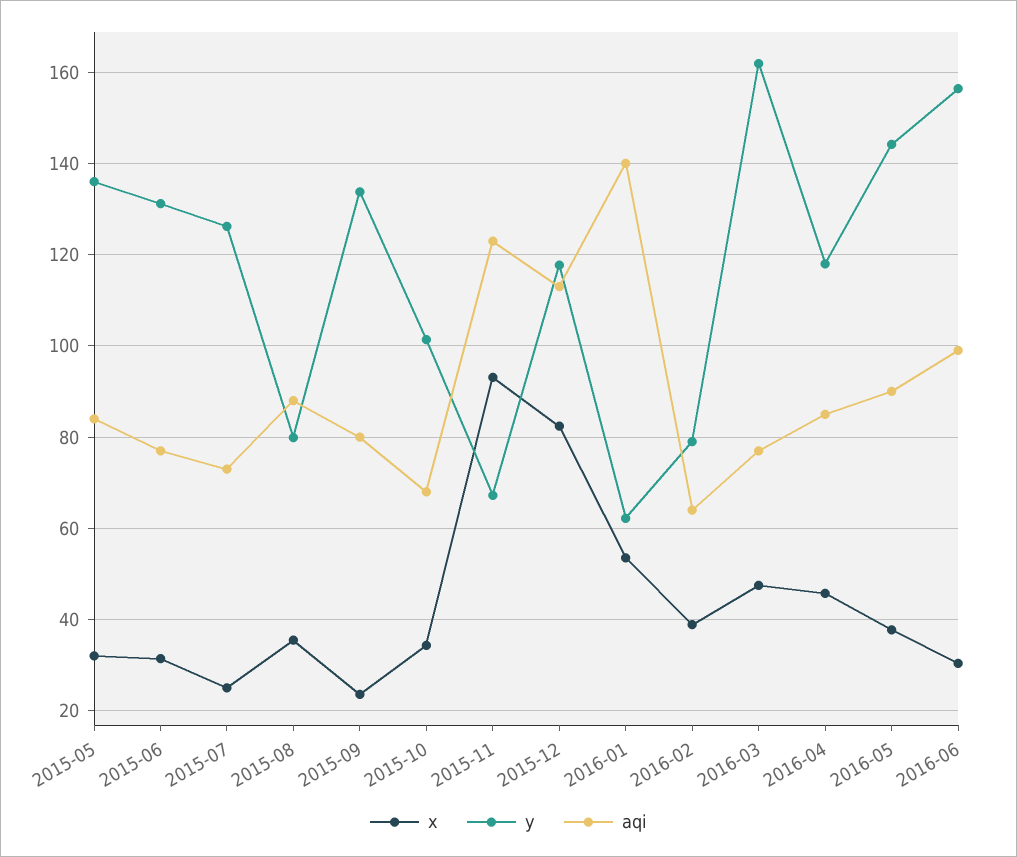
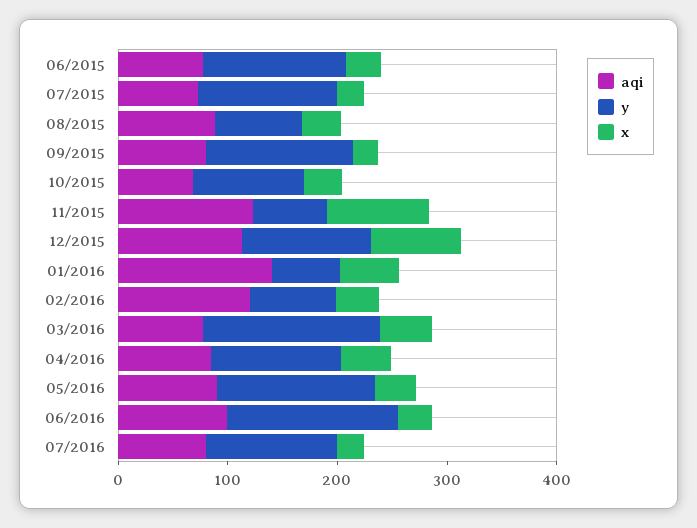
x, 2015-05: 32 -> none
y, 2015-05: 136 -> none
aqi, 2015-05: 84 -> none
aqi, 2016-02: 64 -> 120
aqi, 07/2016: none -> 80
y, 07/2016: none -> 120
x, 07/2016: none -> 20

